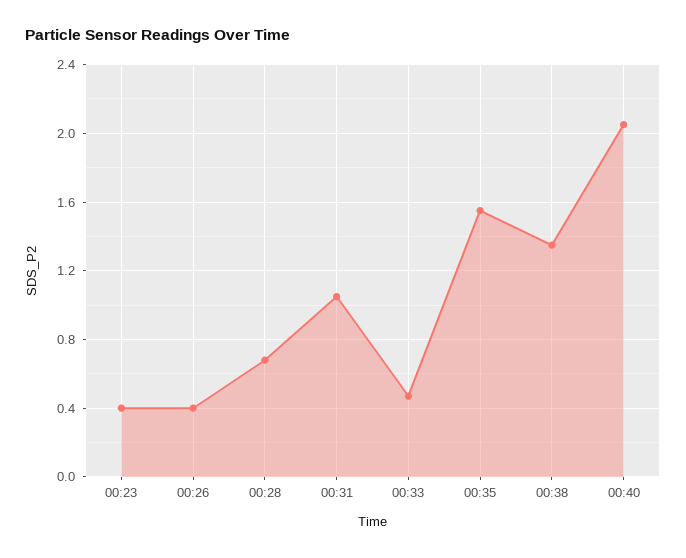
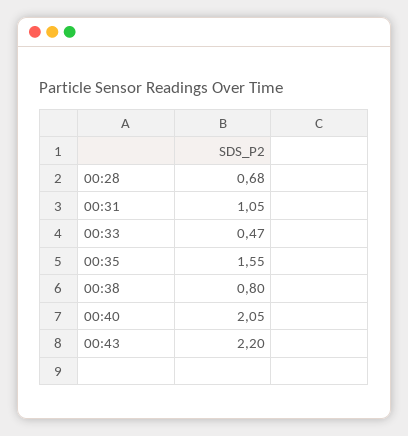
00:23: 0.4 -> none
00:26: 0.4 -> none
00:38: 1.35 -> 0.8
00:43: none -> 2.2

